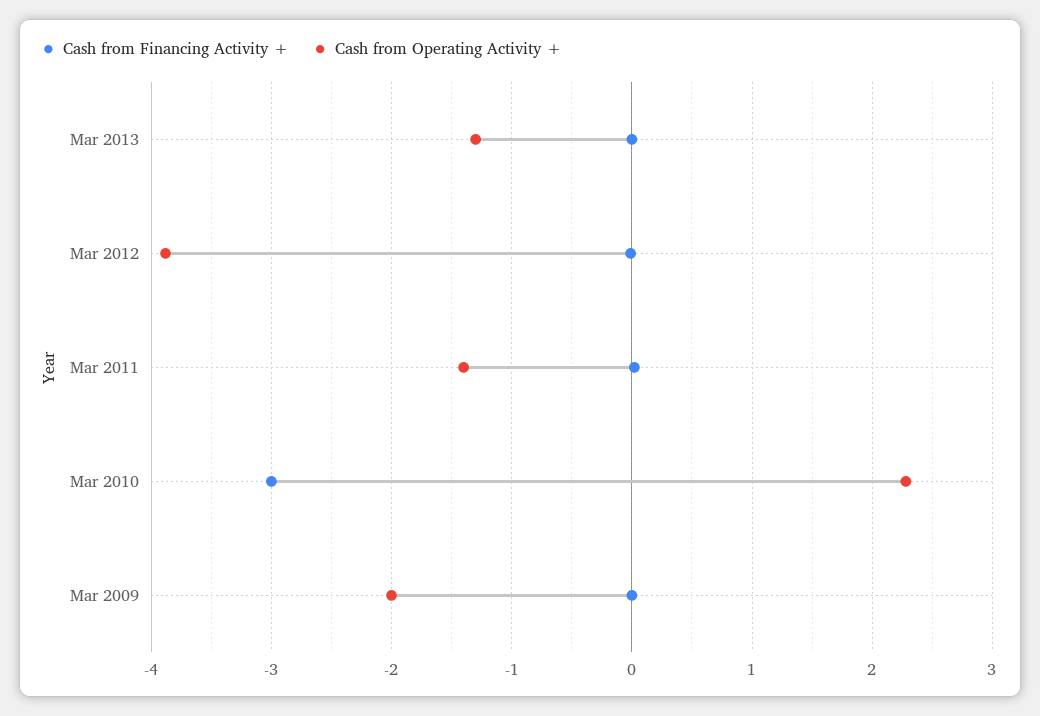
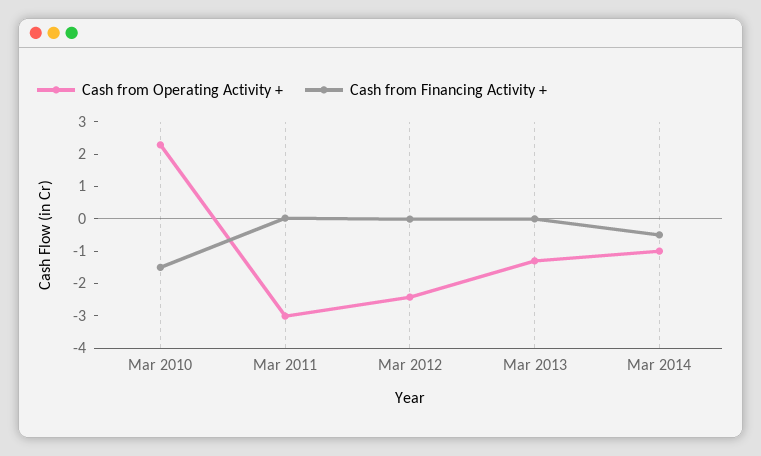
Cash from Operating Activity +, Mar 2012: -3.9 -> -2.5
Cash from Operating Activity +, Mar 2011: -1.4 -> -3
Cash from Financing Activity +, Mar 2010: -3 -> -1.5
Cash from Financing Activity +, Mar 2009: 0 -> none
Cash from Operating Activity +, Mar 2009: -2 -> none
Cash from Operating Activity +, Mar 2014: none -> -1
Cash from Financing Activity +, Mar 2014: none -> -0.5

